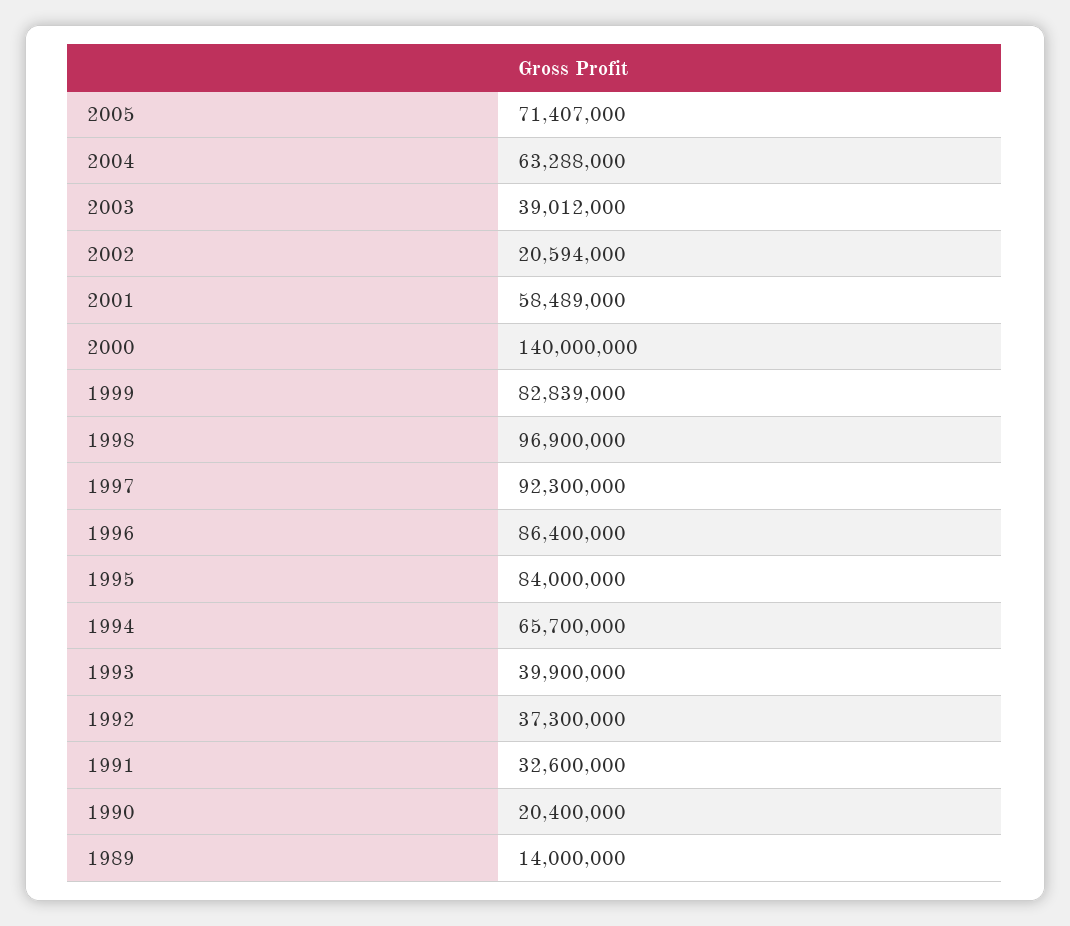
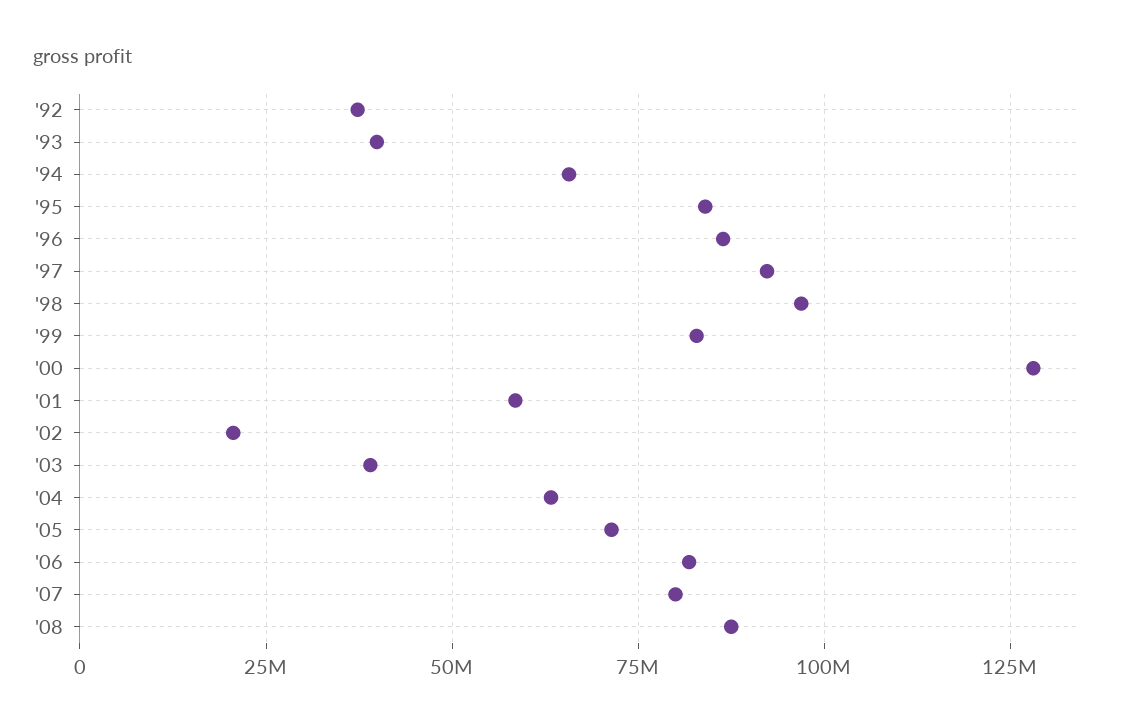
2000: 140000000 -> 127500000
1991: 32600000 -> none
1990: 20400000 -> none
1989: 14000000 -> none
'06: none -> 82500000
'07: none -> 80000000
'08: none -> 87500000

